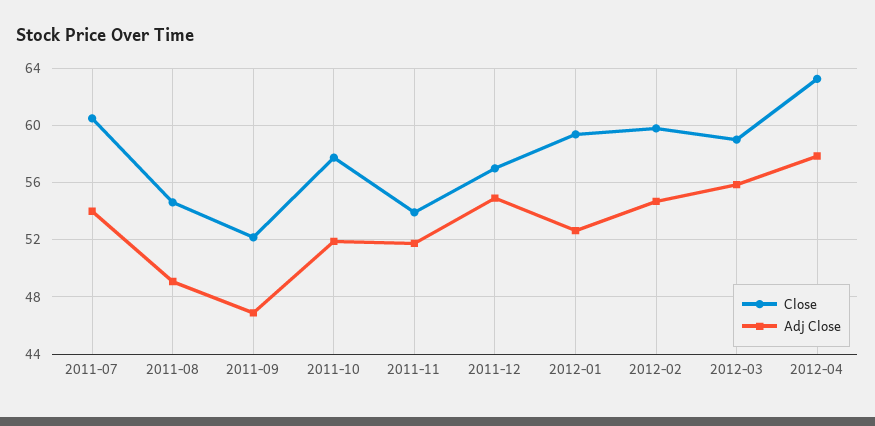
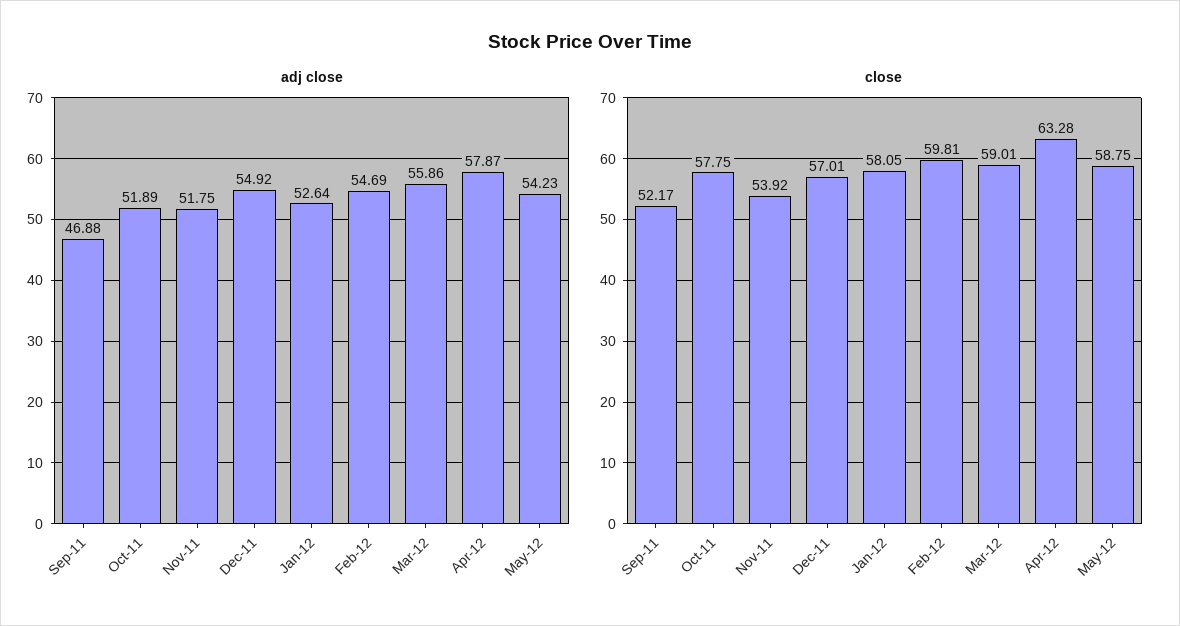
Close, 2011-07: 60.5 -> none
Adj Close, 2011-07: 54 -> none
Close, 2011-08: 54.5 -> none
Adj Close, 2011-08: 49 -> none
Close, 2012-01: 59.5 -> 58.05
Adj Close, May-12: none -> 54.23
Close, May-12: none -> 58.75

